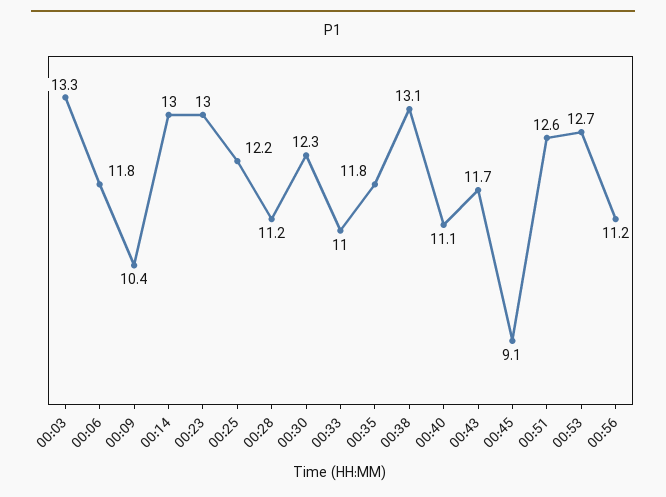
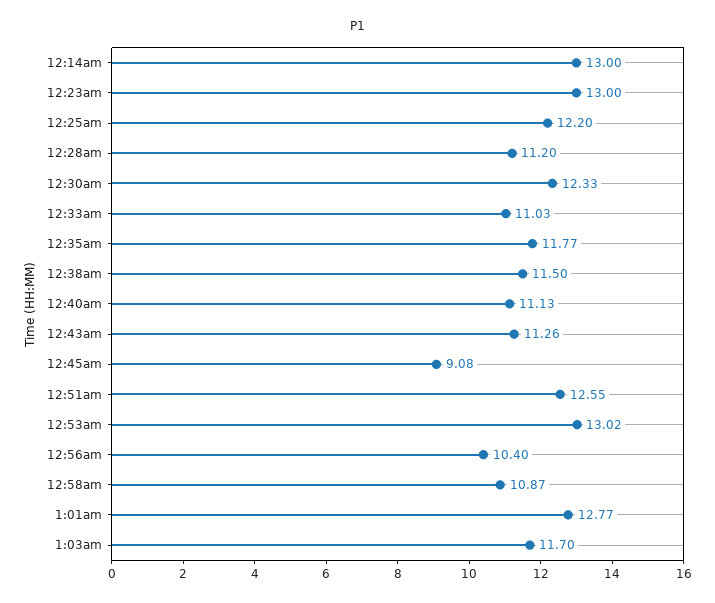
00:03: 13.3 -> none
00:06: 11.8 -> none
00:09: 10.4 -> none
00:38: 13.1 -> 11.5
00:43: 11.7 -> 11.26
00:53: 12.7 -> 13.02
00:56: 11.2 -> 10.4
12:58am: none -> 10.87
1:01am: none -> 12.77
1:03am: none -> 11.7

